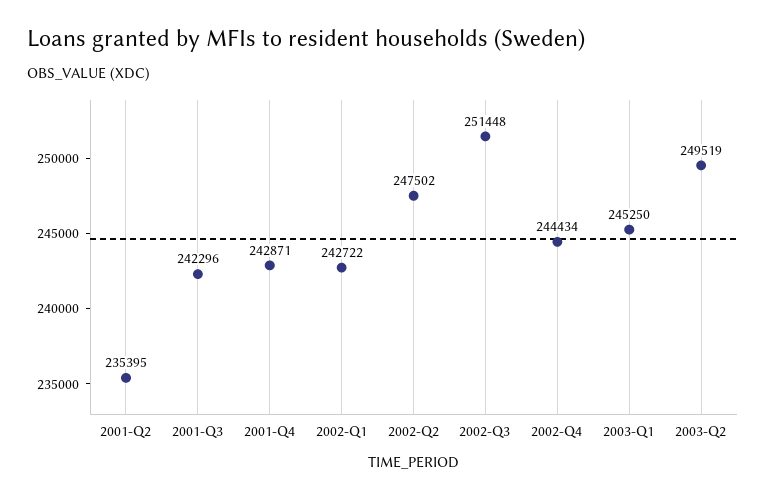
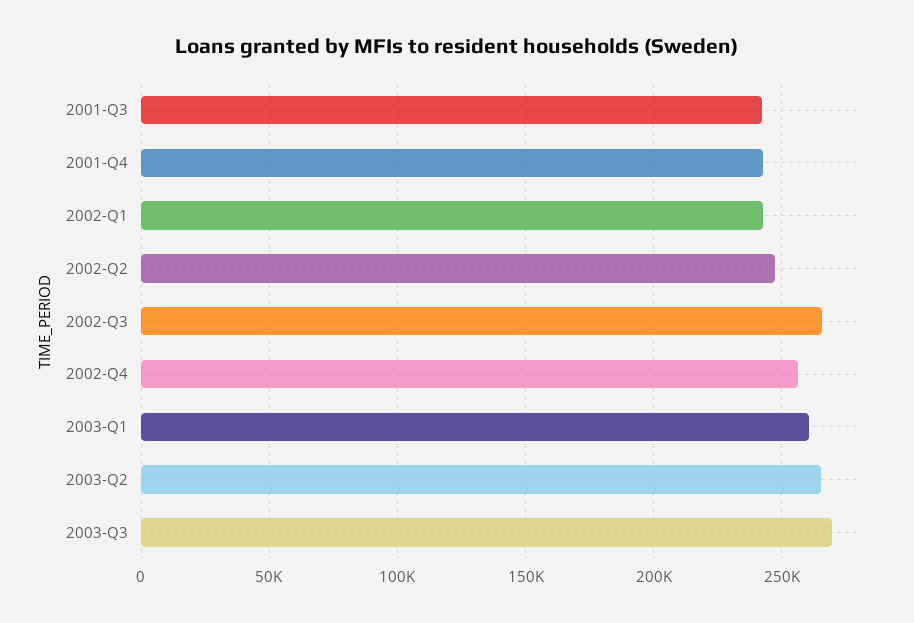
2001-Q2: 235395 -> none
2002-Q3: 251448 -> 265000
2002-Q4: 244434 -> 255000
2003-Q1: 245250 -> 260000
2003-Q2: 249519 -> 265000
2003-Q3: none -> 270000

